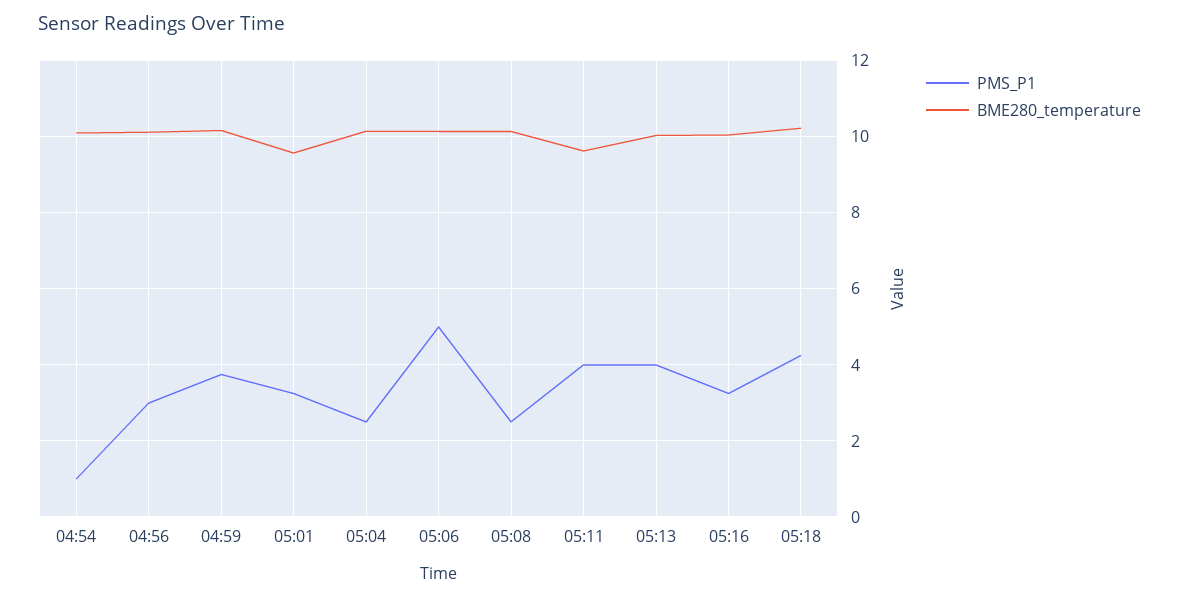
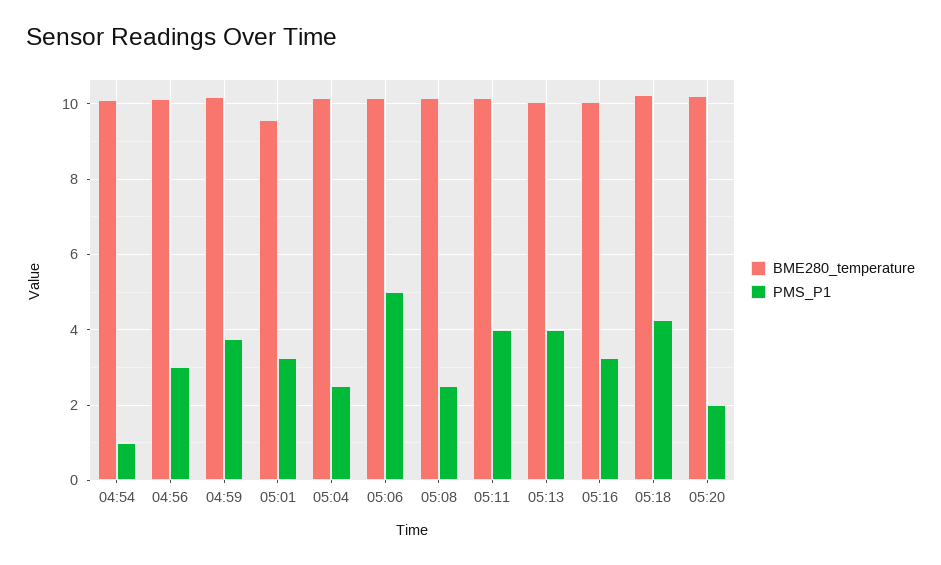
BME280_temperature, 05:11: 9.6 -> 10.2
BME280_temperature, 05:20: none -> 10.2
PMS_P1, 05:20: none -> 2

